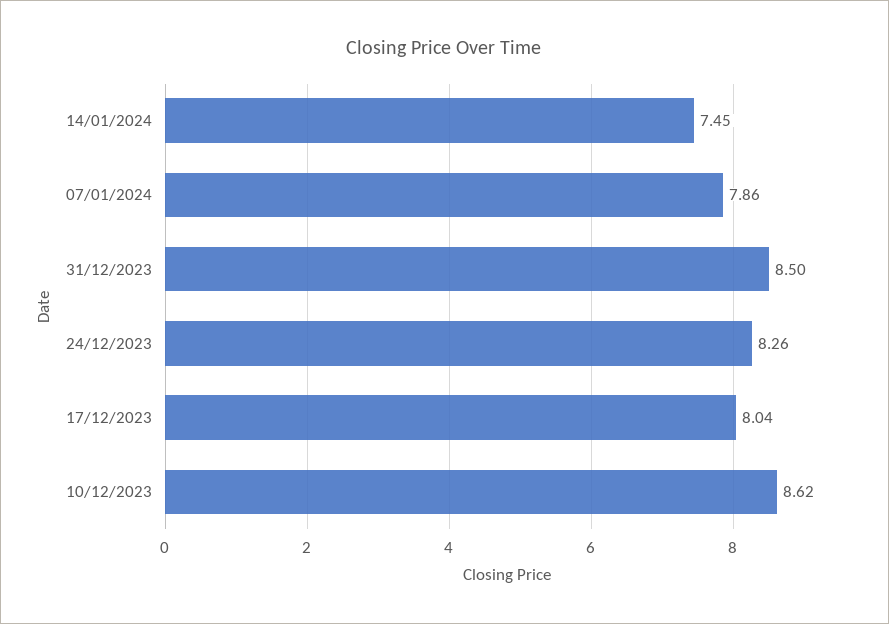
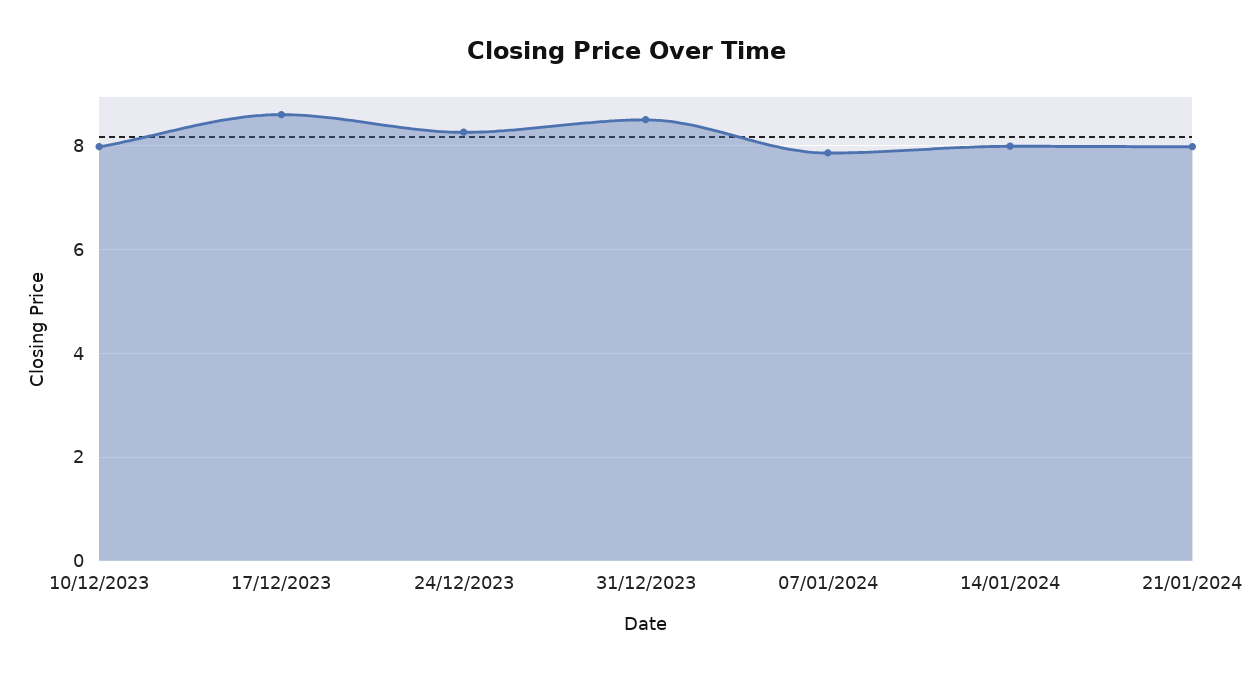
14/01/2024: 7.45 -> 8
17/12/2023: 8.04 -> 8.6
10/12/2023: 8.62 -> 8
21/01/2024: none -> 8

